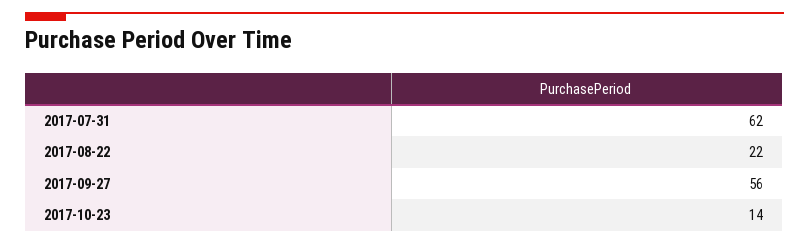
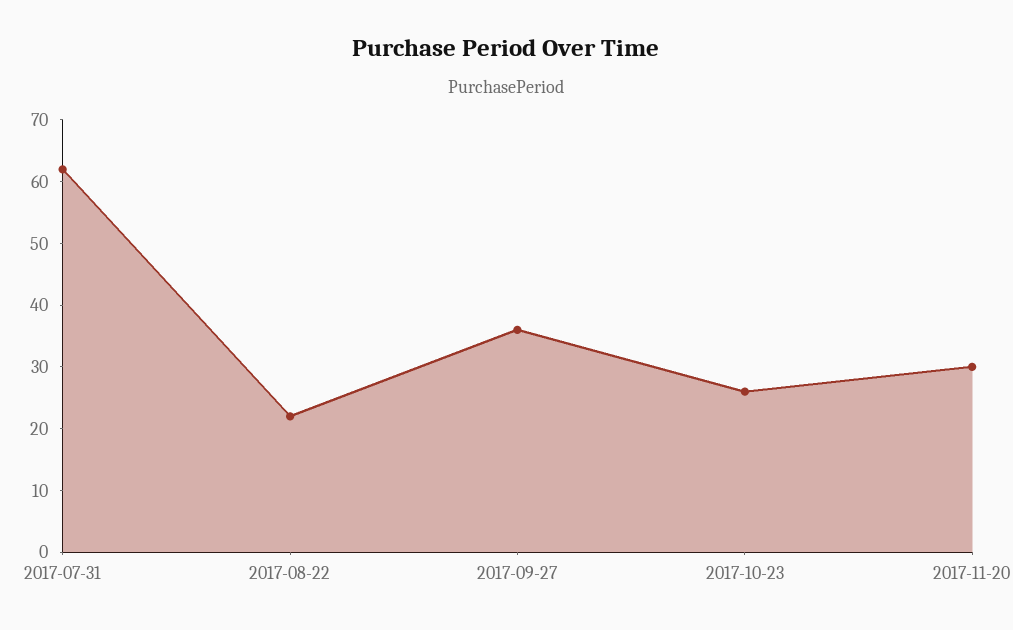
2017-09-27: 56 -> 35
2017-10-23: 14 -> 25
2017-11-20: none -> 30

